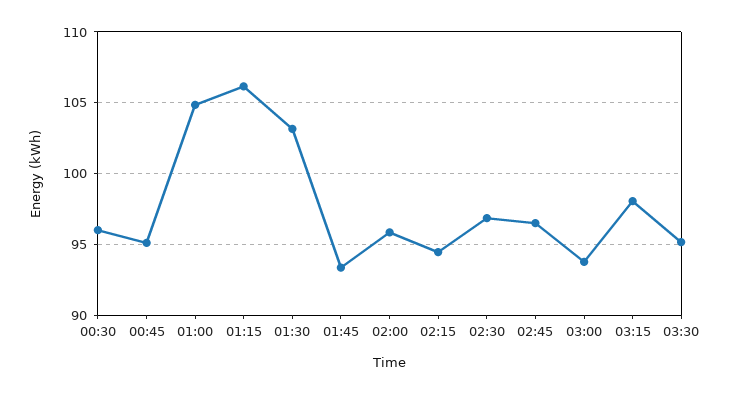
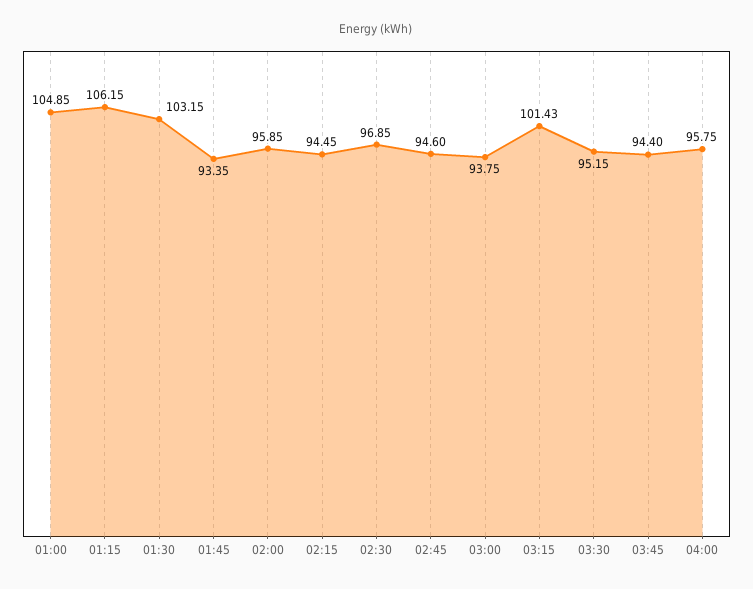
00:30: 96 -> none
00:45: 95 -> none
02:45: 96.5 -> 94.6
03:15: 98 -> 101.43
03:45: none -> 94.4
04:00: none -> 95.75

